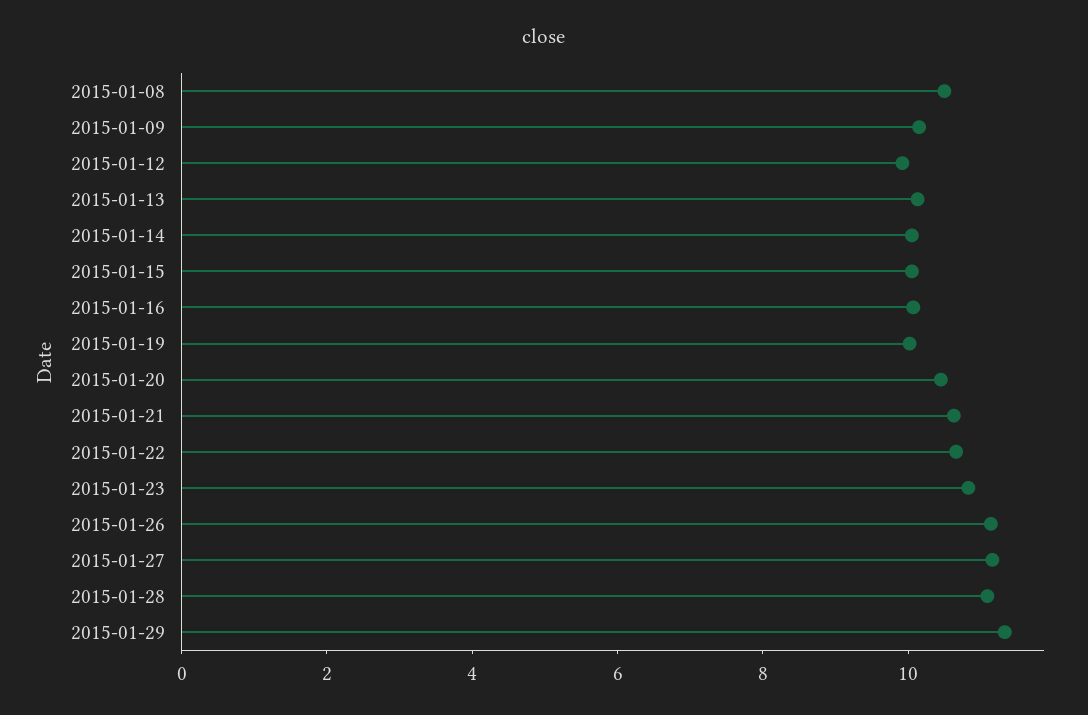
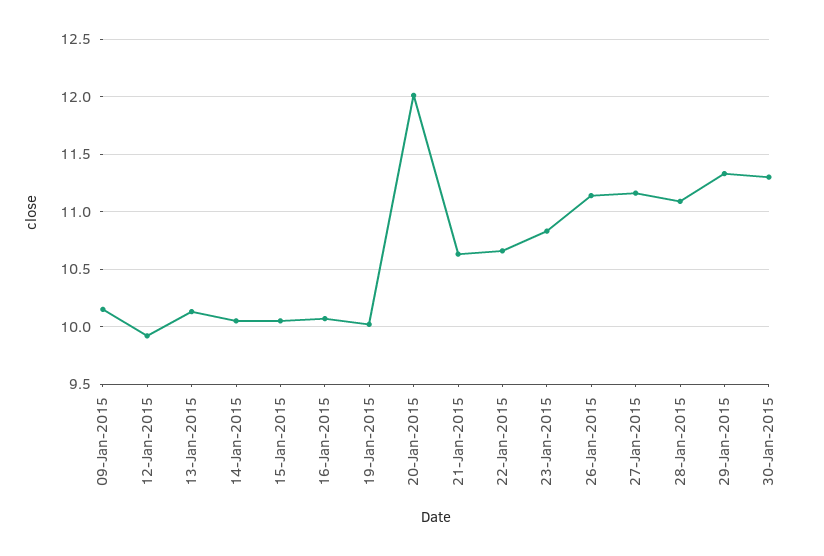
2015-01-08: 10.5 -> none
2015-01-20: 10.5 -> 12
30-Jan-2015: none -> 11.3

